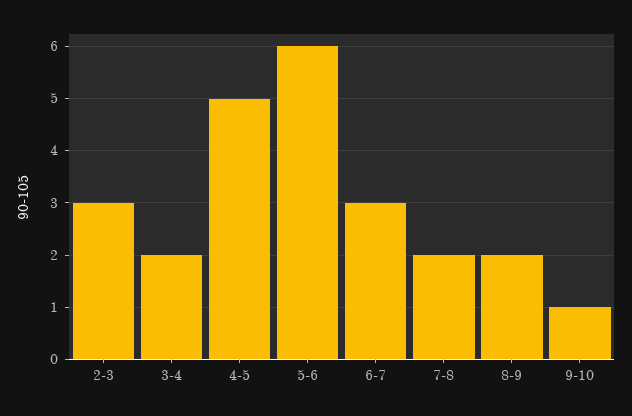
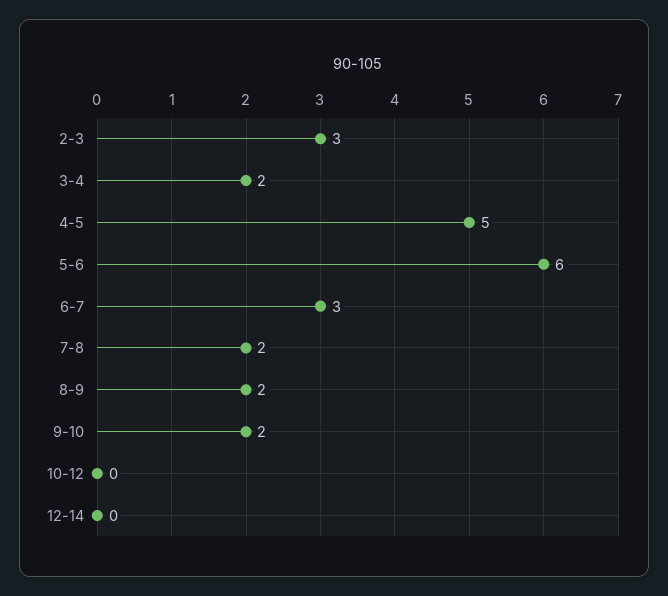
9-10: 1 -> 2
10-12: none -> 0
12-14: none -> 0

